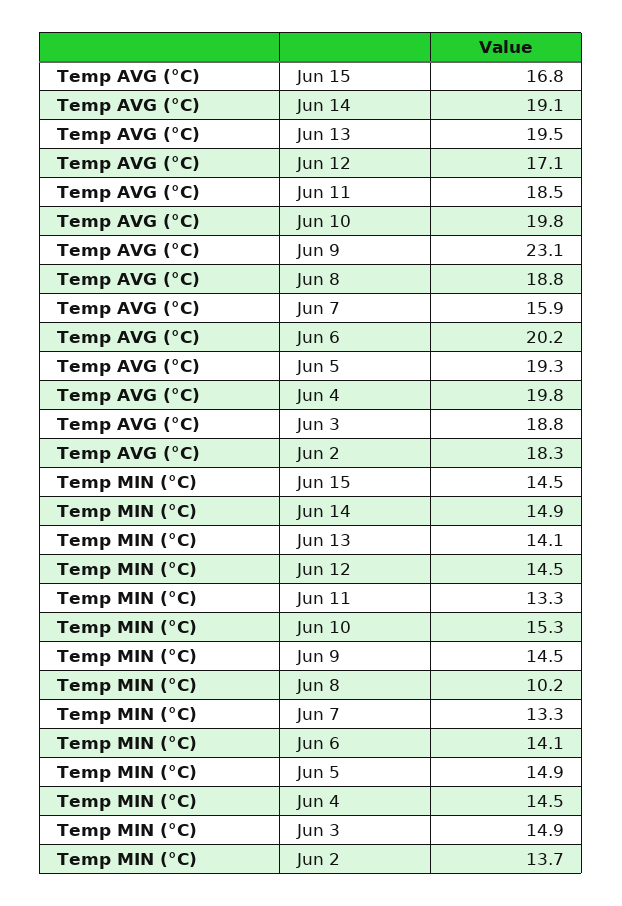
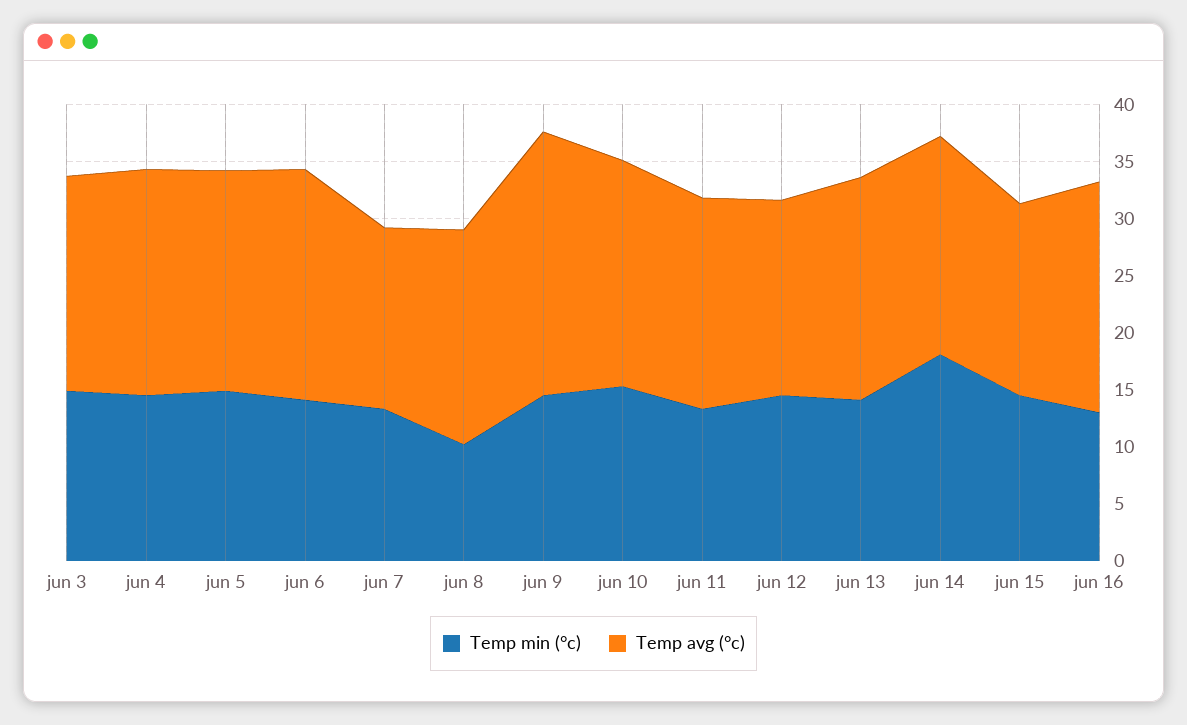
Temp AVG (°C), Jun 2: 18.3 -> none
Temp MIN (°C), Jun 14: 14.9 -> 18
Temp MIN (°C), Jun 2: 13.7 -> none
Temp MIN (°C), jun 16: none -> 13
Temp AVG (°C), jun 16: none -> 20

